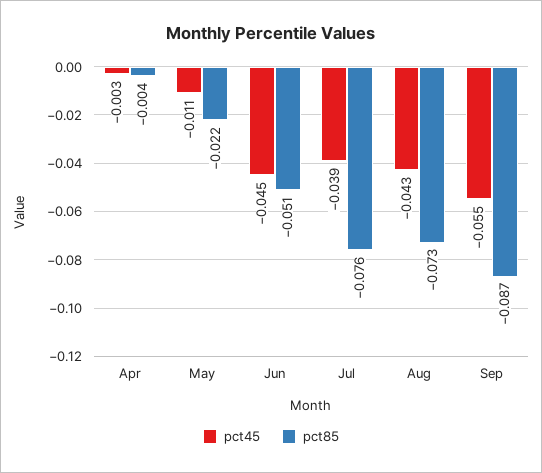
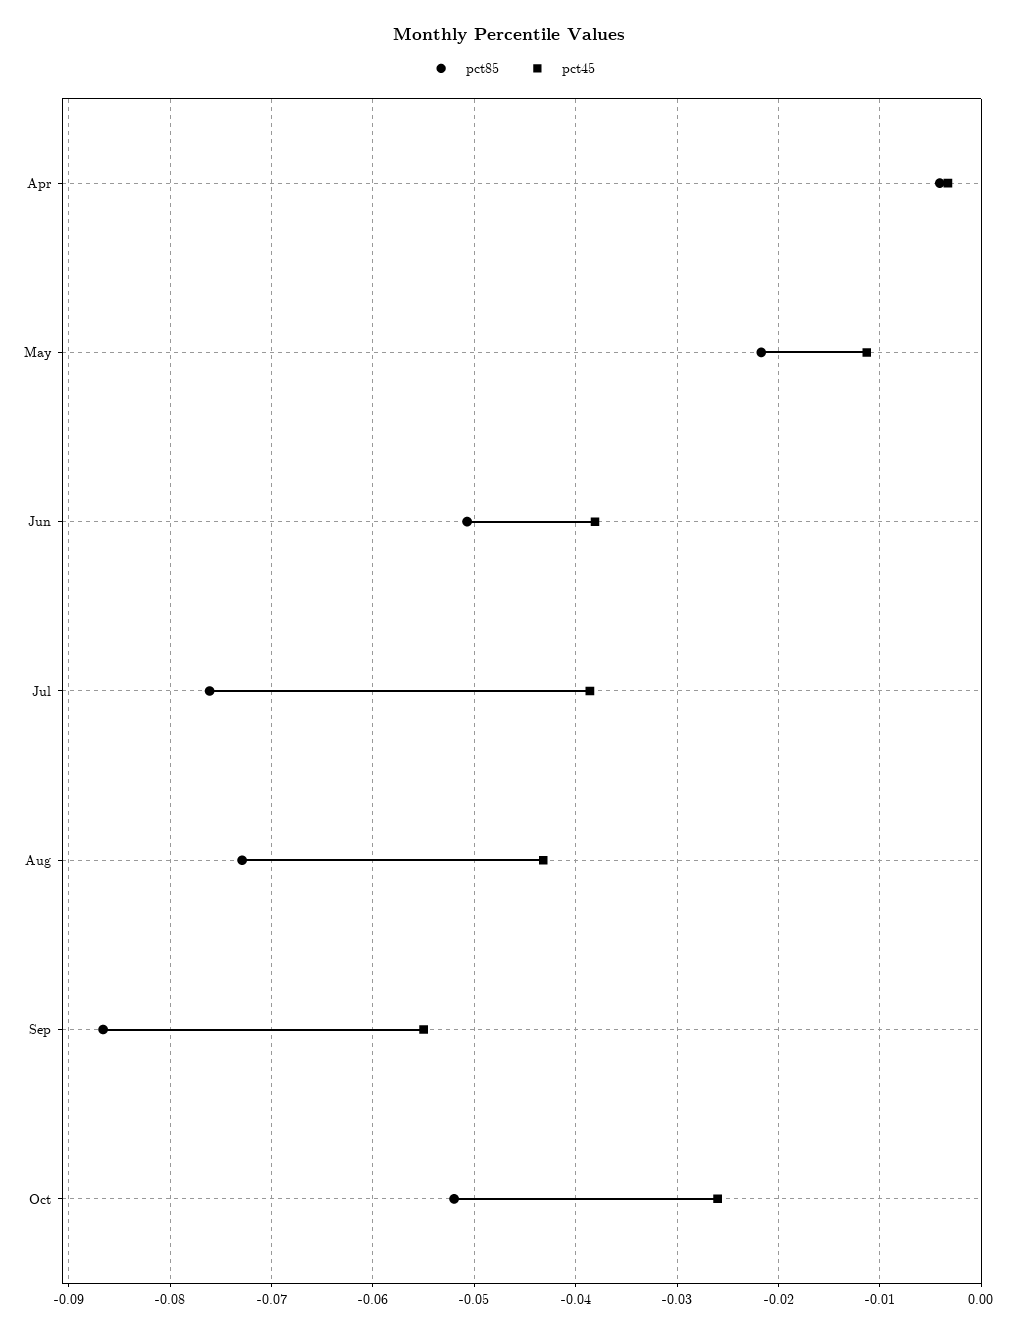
pct45, Jun: -0.045 -> -0.038
pct85, Oct: none -> -0.052
pct45, Oct: none -> -0.026

